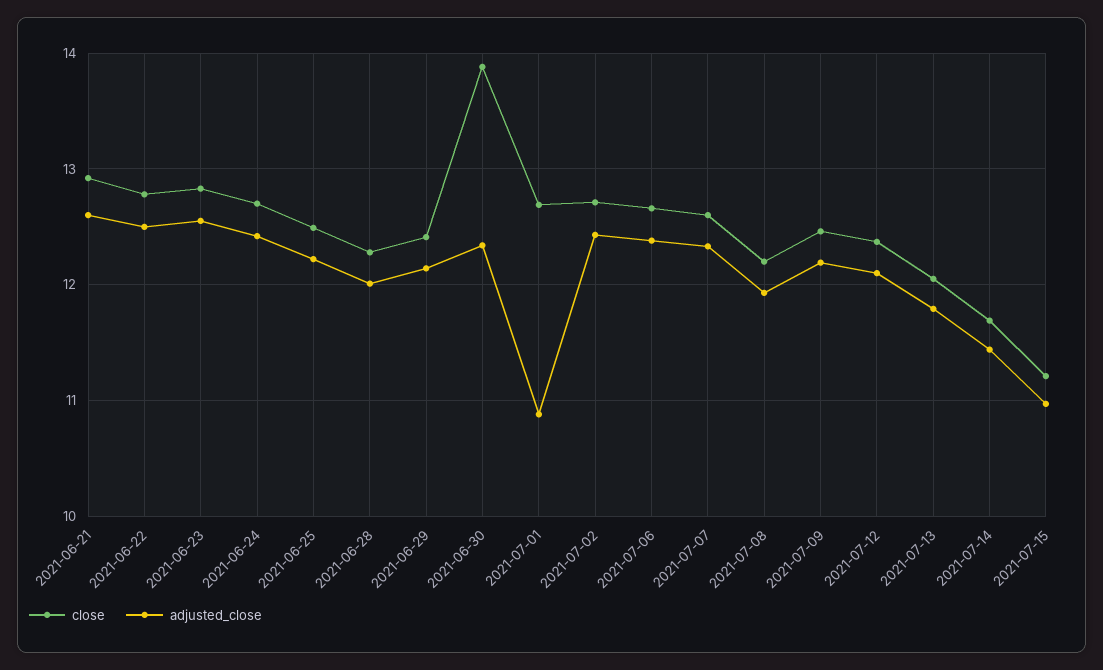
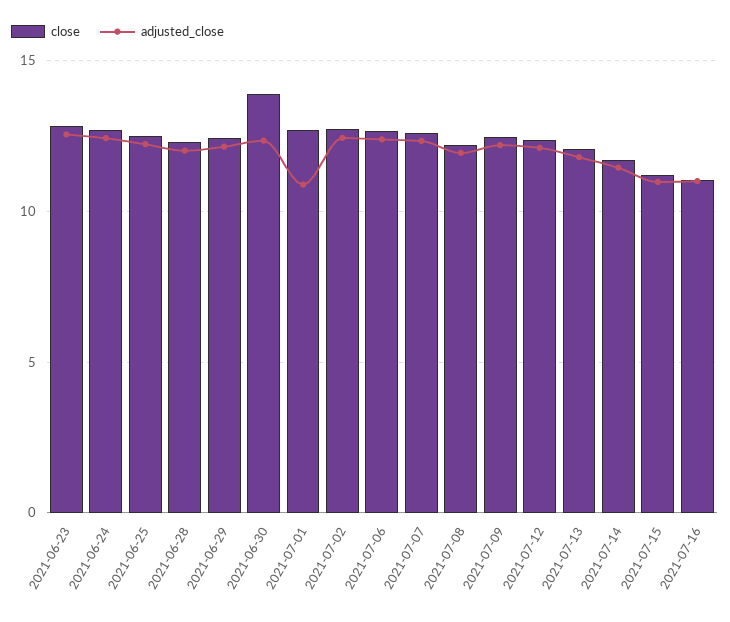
close, 2021-06-21: 12.9 -> none
adjusted_close, 2021-06-21: 12.6 -> none
close, 2021-06-22: 12.8 -> none
adjusted_close, 2021-06-22: 12.5 -> none
close, 2021-07-16: none -> 11
adjusted_close, 2021-07-16: none -> 11

